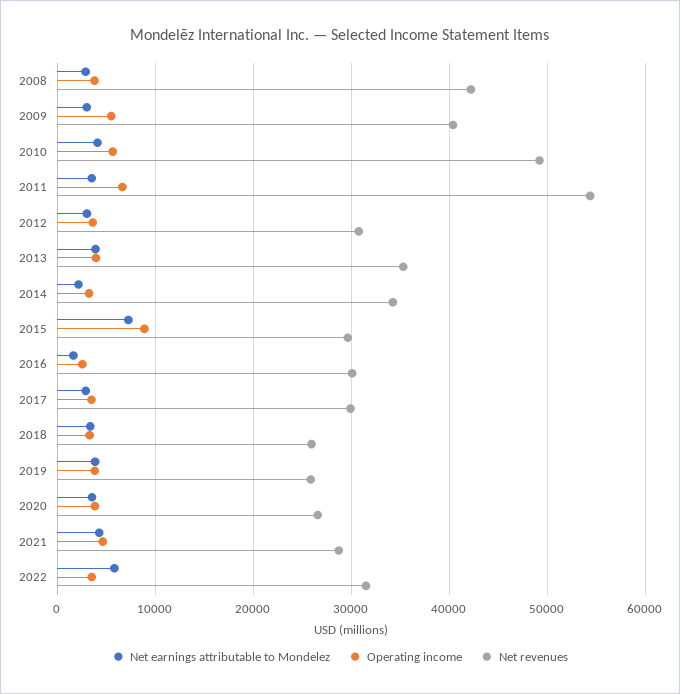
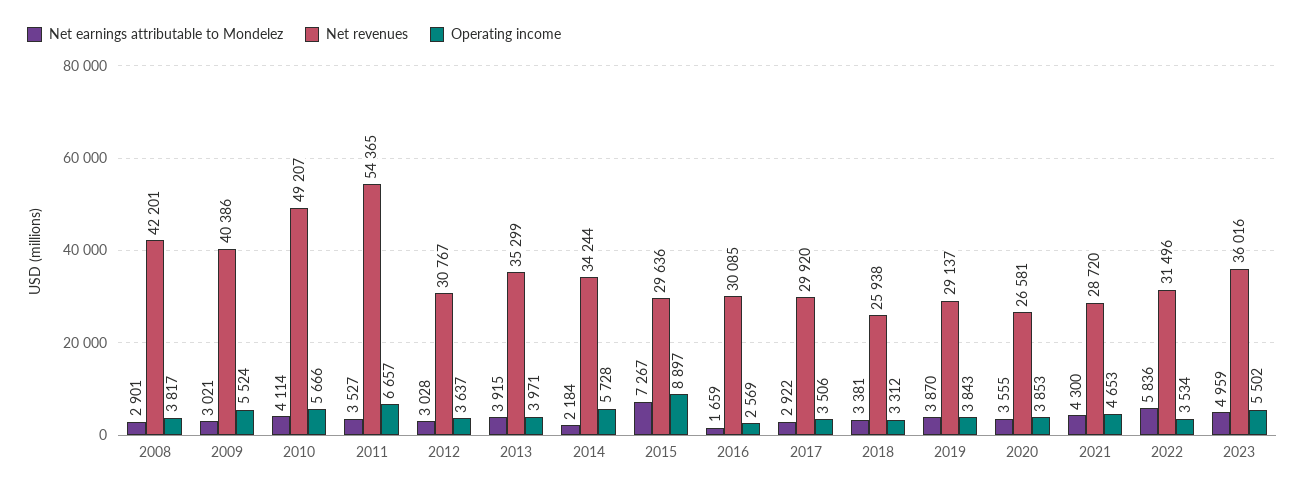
Operating income, 2014: 3000 -> 5728
Net revenues, 2019: 26000 -> 29137
Net earnings attributable to Mondelez, 2023: none -> 4959
Net revenues, 2023: none -> 36016
Operating income, 2023: none -> 5502

